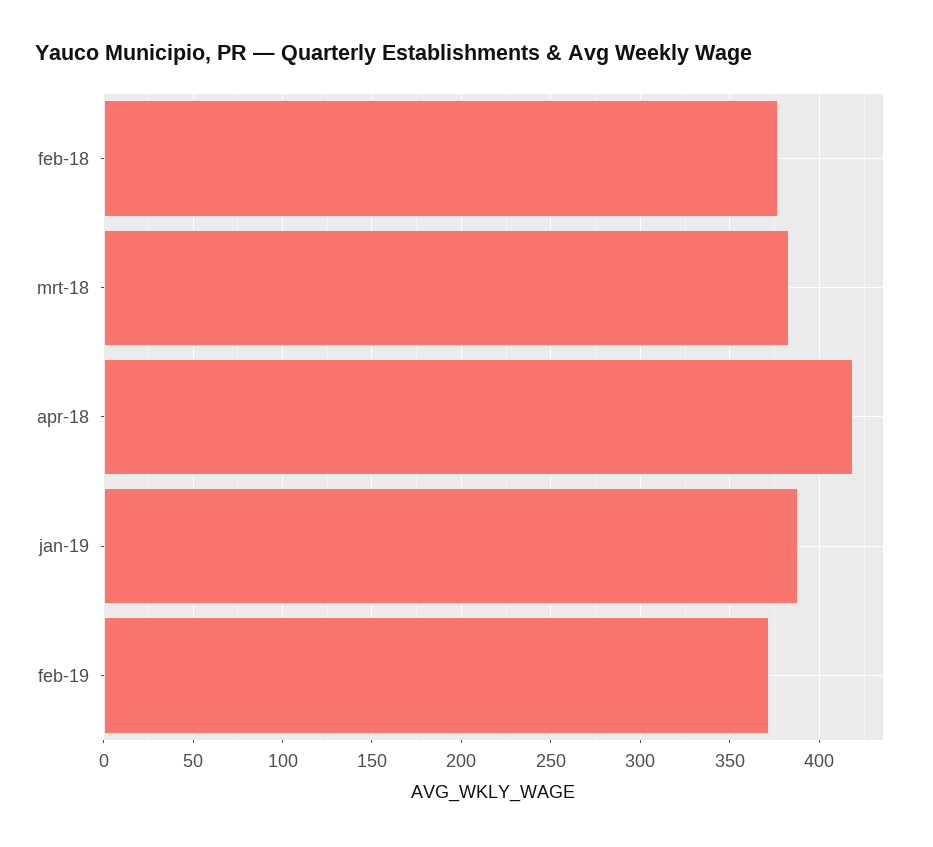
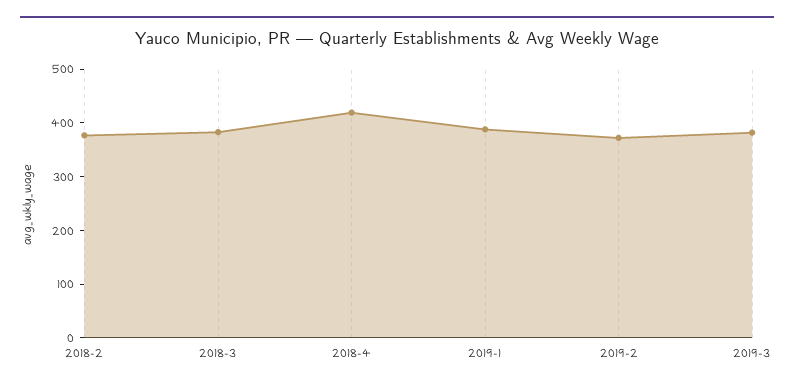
2019-3: none -> 380

